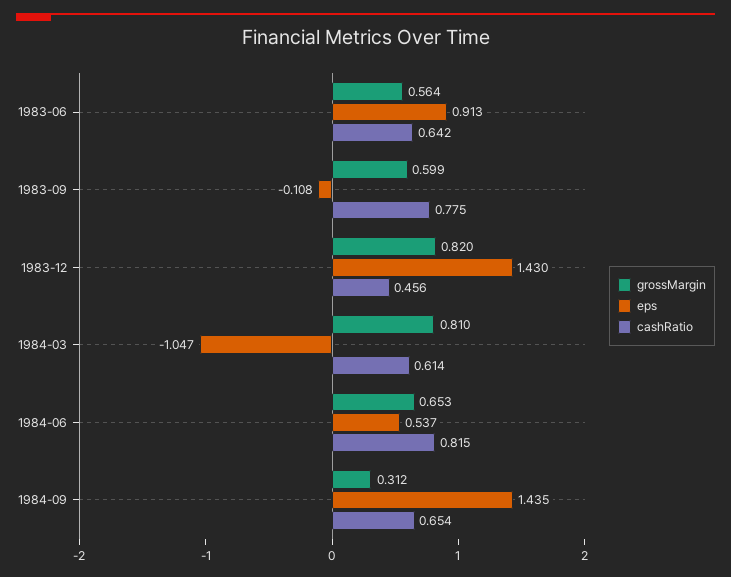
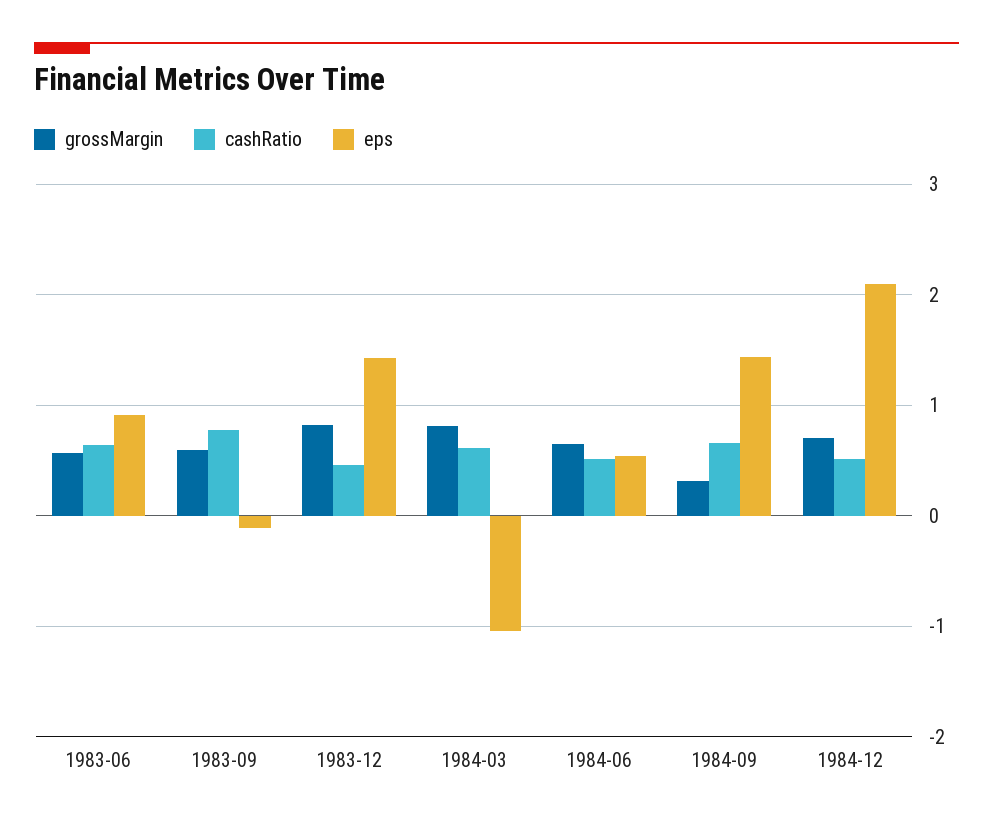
cashRatio, 1984-06: 0.815 -> 0.5
grossMargin, 1984-12: none -> 0.7
cashRatio, 1984-12: none -> 0.5
eps, 1984-12: none -> 2.1

